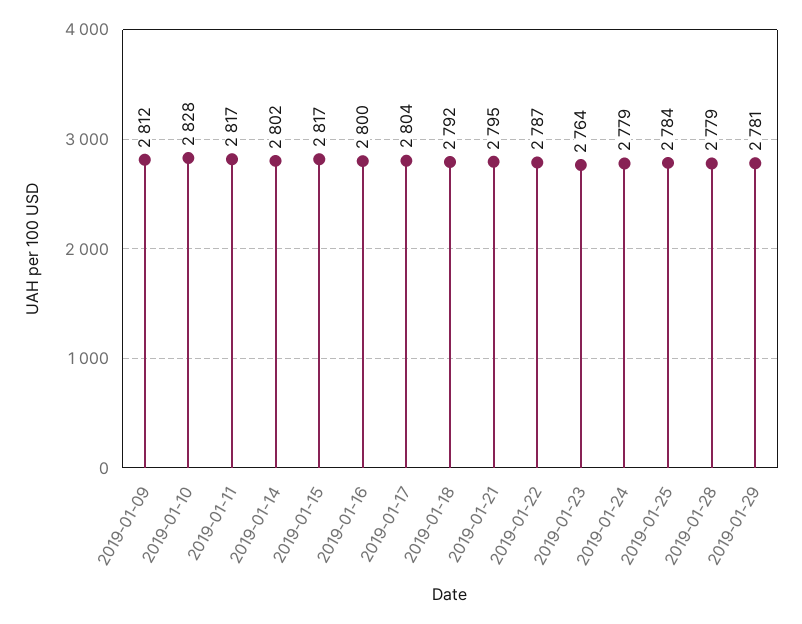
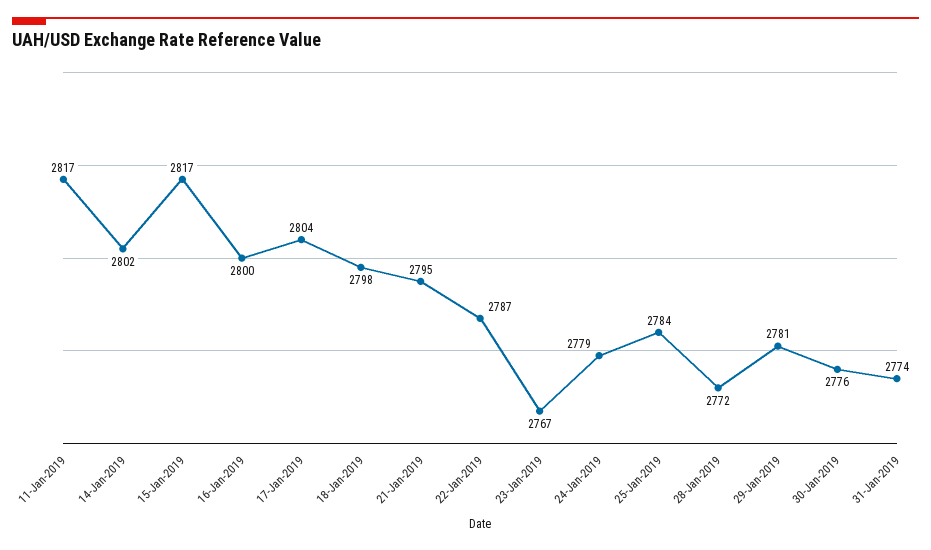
2019-01-09: 2812 -> none
2019-01-10: 2828 -> none
2019-01-18: 2792 -> 2798
2019-01-23: 2764 -> 2767
2019-01-28: 2779 -> 2772
30-Jan-2019: none -> 2776
31-Jan-2019: none -> 2774

